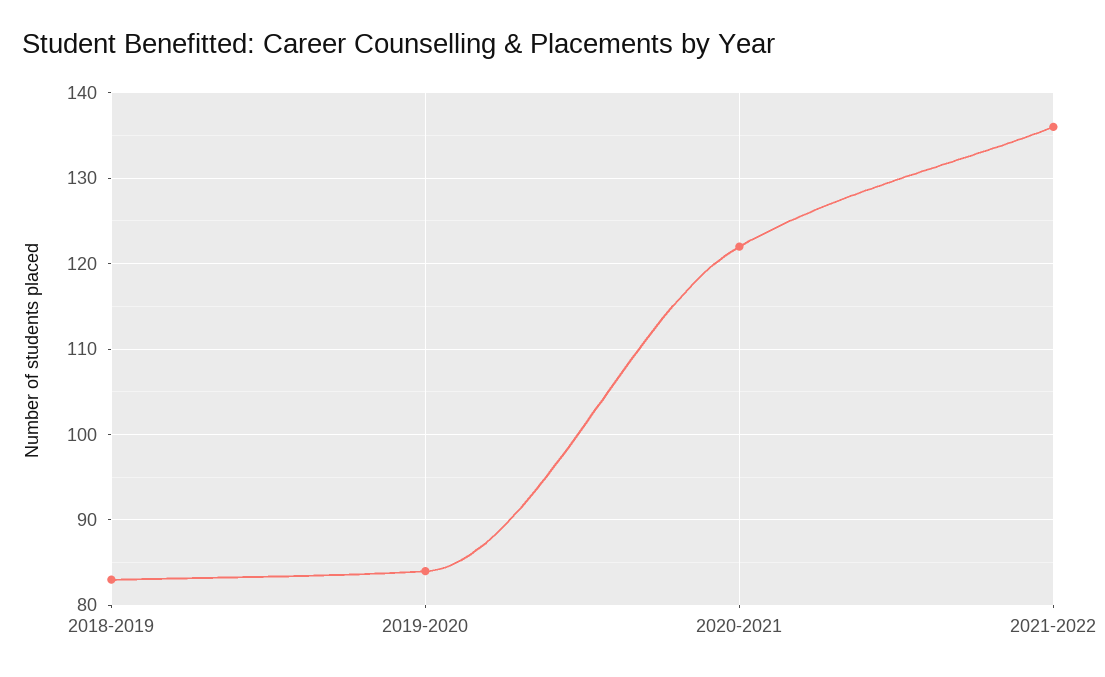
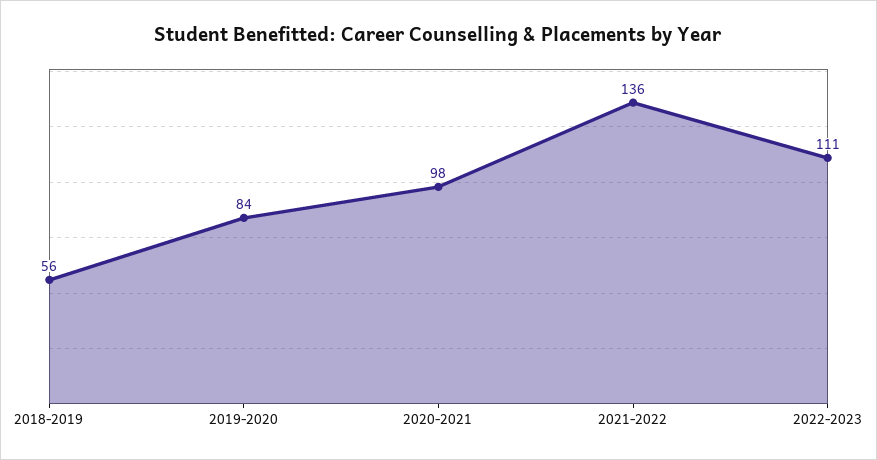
2018-2019: 83 -> 56
2020-2021: 122 -> 98
2022-2023: none -> 111

